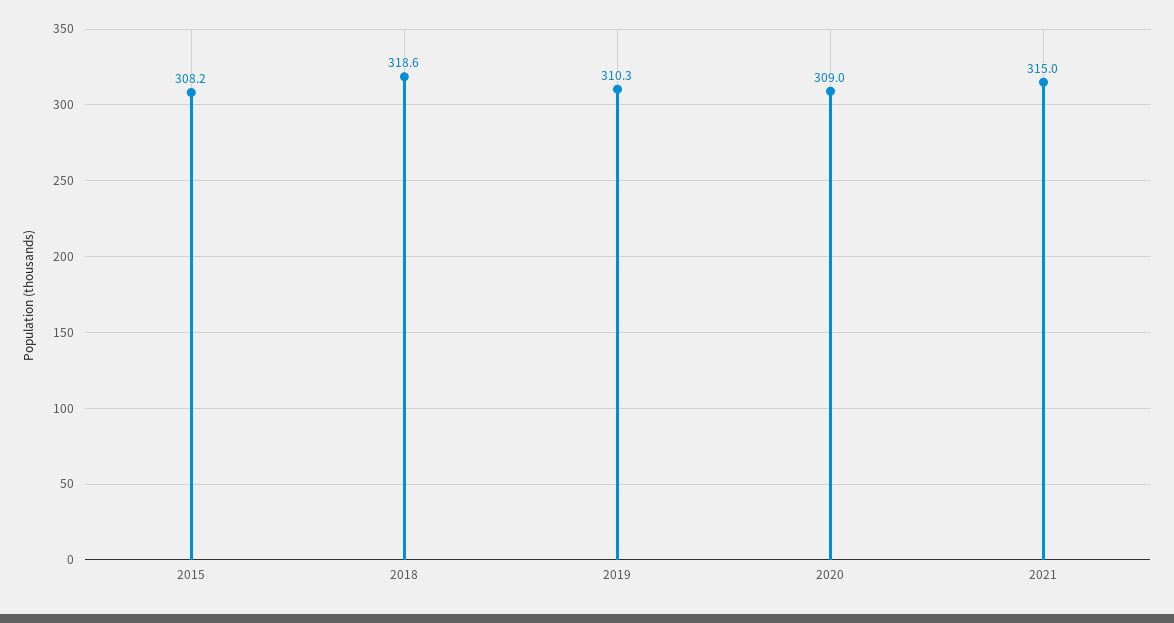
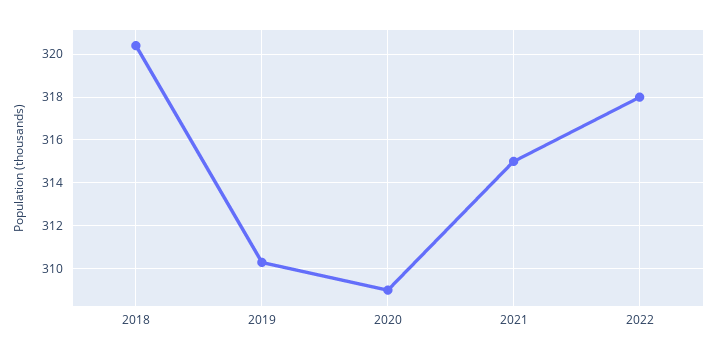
2015: 308.2 -> none
2018: 318.6 -> 320.5
2022: none -> 318

